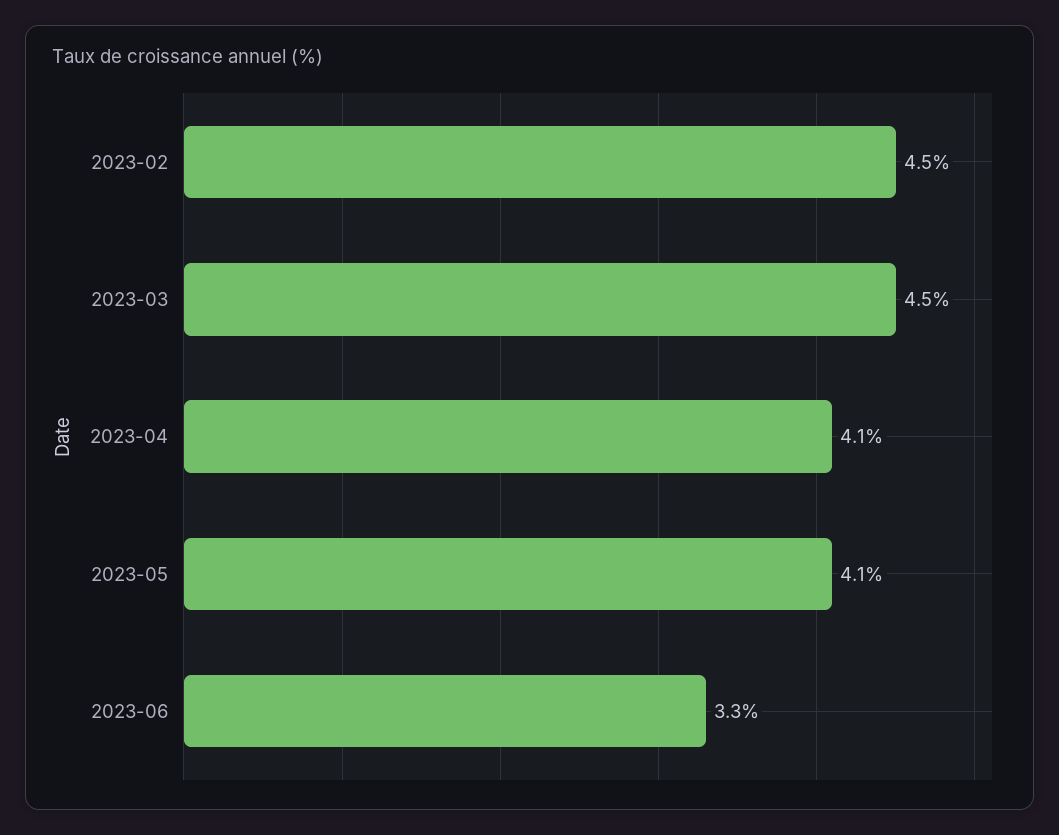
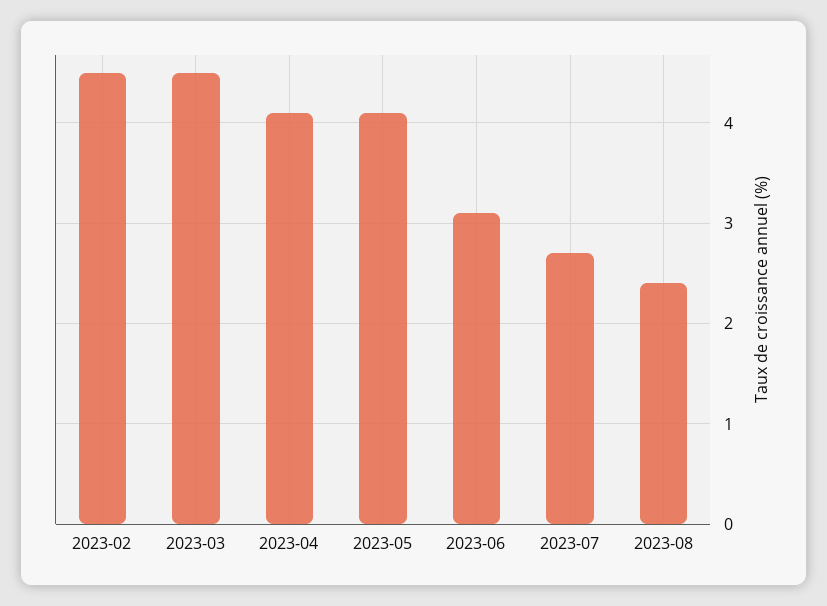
2023-06: 3.3 -> 3.1
2023-07: none -> 2.7
2023-08: none -> 2.4

